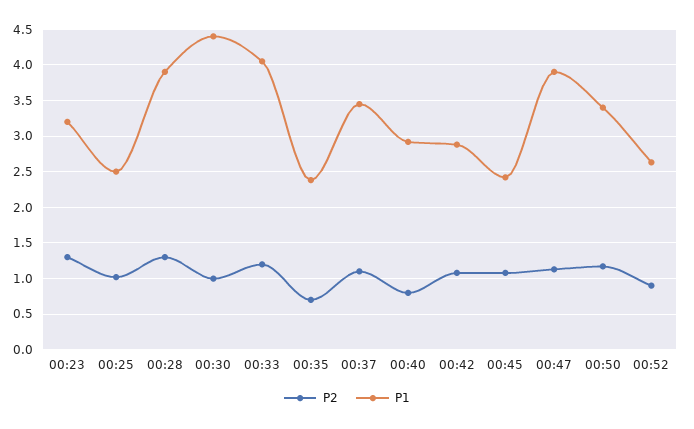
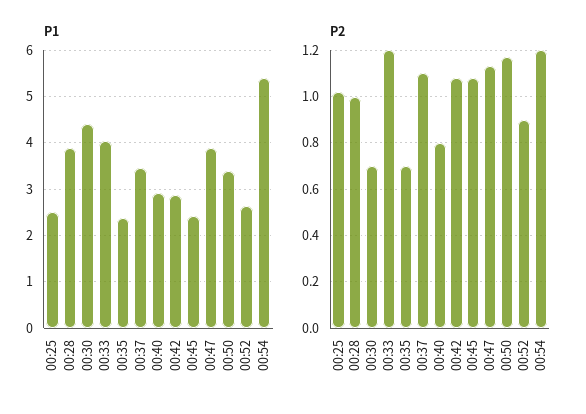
P2, 00:23: 1.3 -> none
P1, 00:23: 3.2 -> none
P2, 00:28: 1.3 -> 1
P2, 00:30: 1 -> 0.7
P1, 00:54: none -> 5.4
P2, 00:54: none -> 1.2

